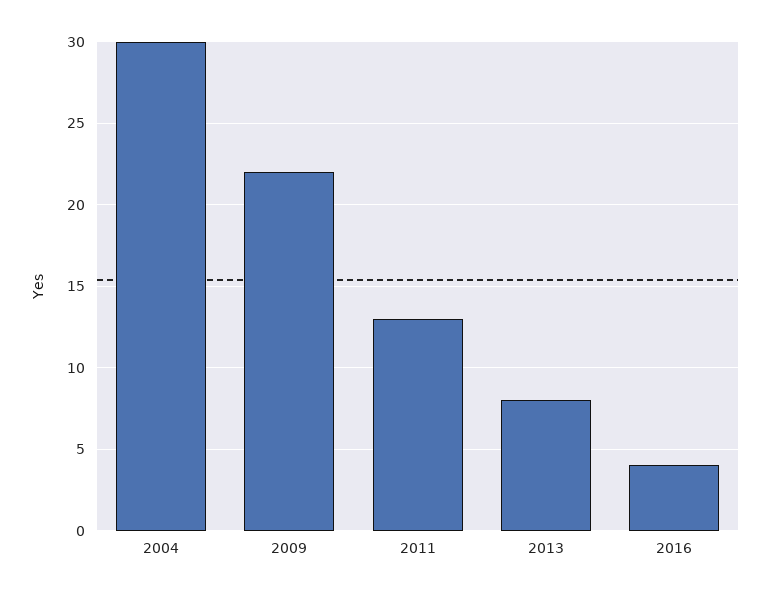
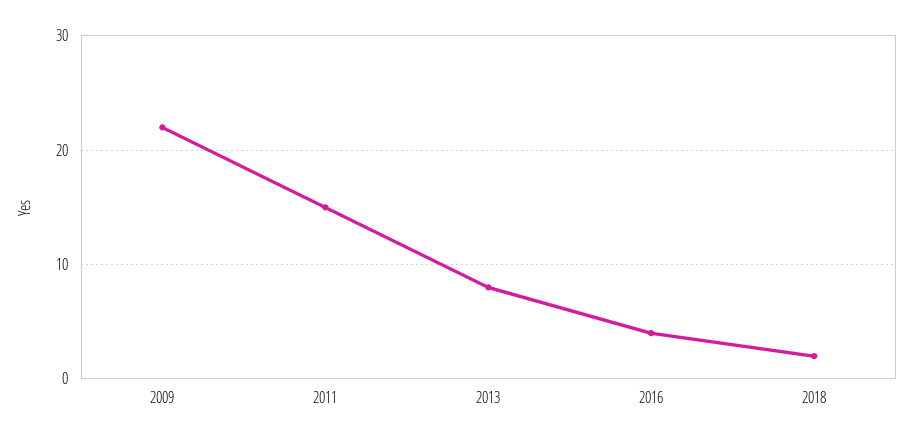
2004: 30 -> none
2011: 13 -> 15
2018: none -> 2

